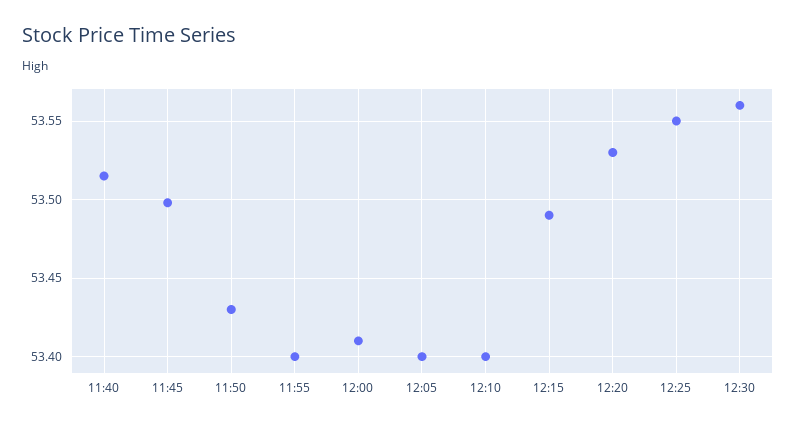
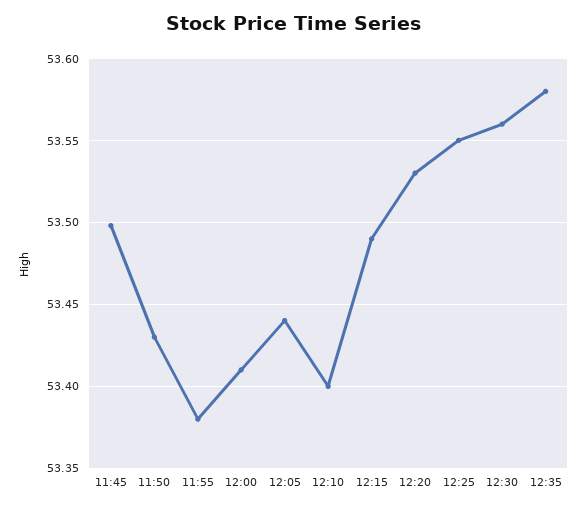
11:40: 53.515 -> none
11:55: 53.4 -> 53.38
12:05: 53.4 -> 53.44
12:35: none -> 53.58

